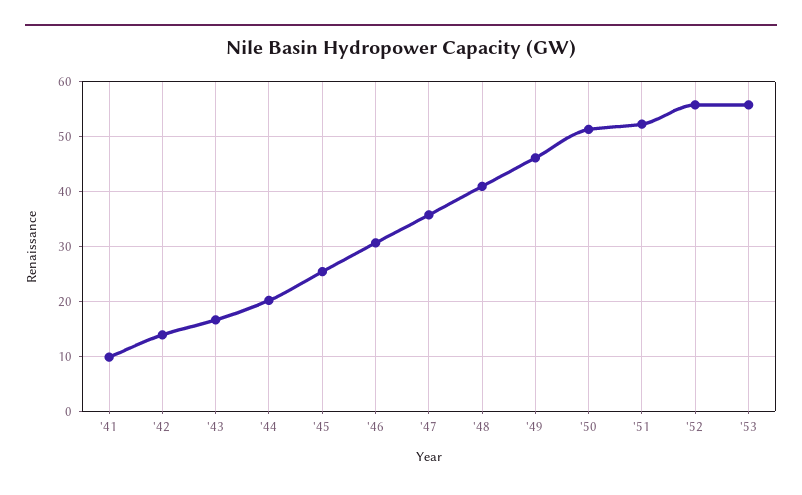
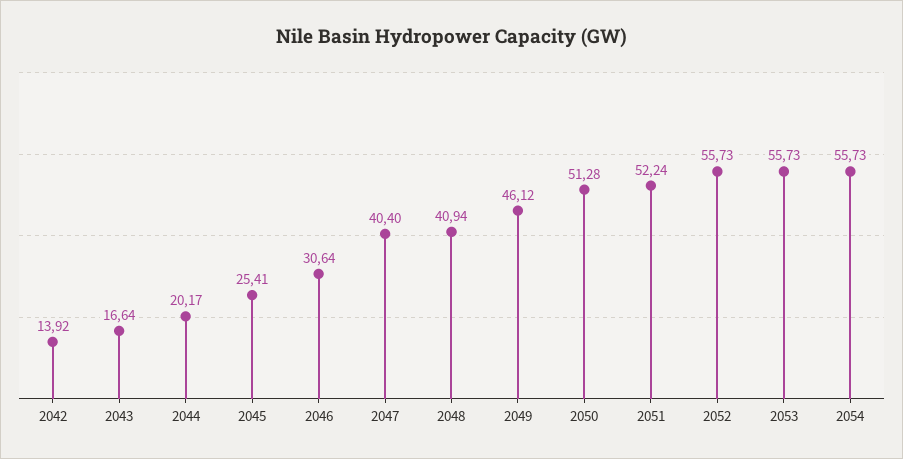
'41: 10 -> none
'47: 36 -> 40.4
2054: none -> 55.73

